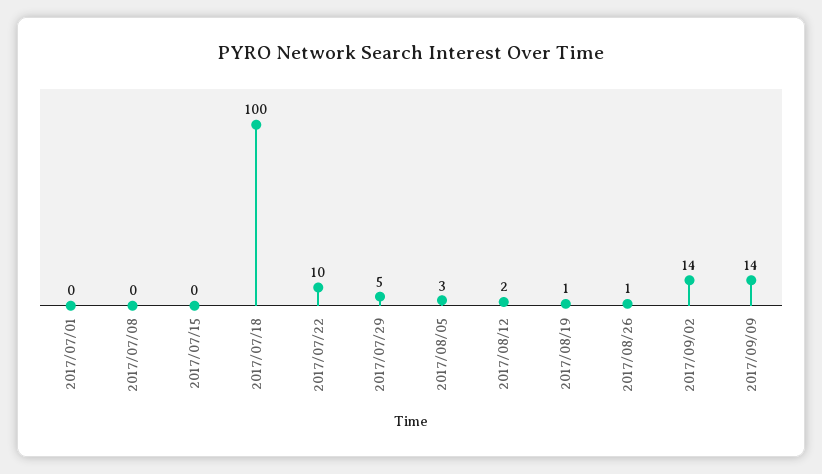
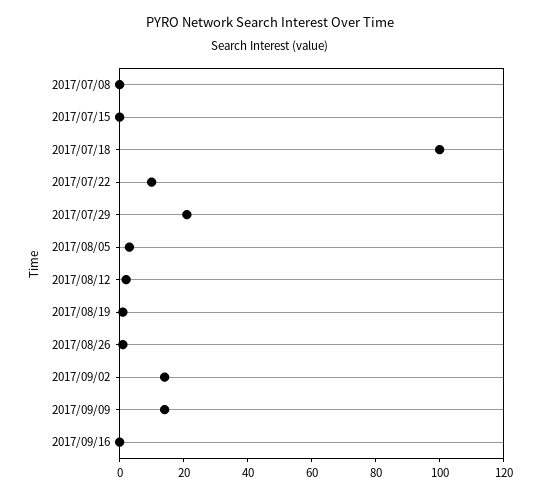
2017/07/01: 0 -> none
2017/07/29: 5 -> 20
2017/09/16: none -> 0

